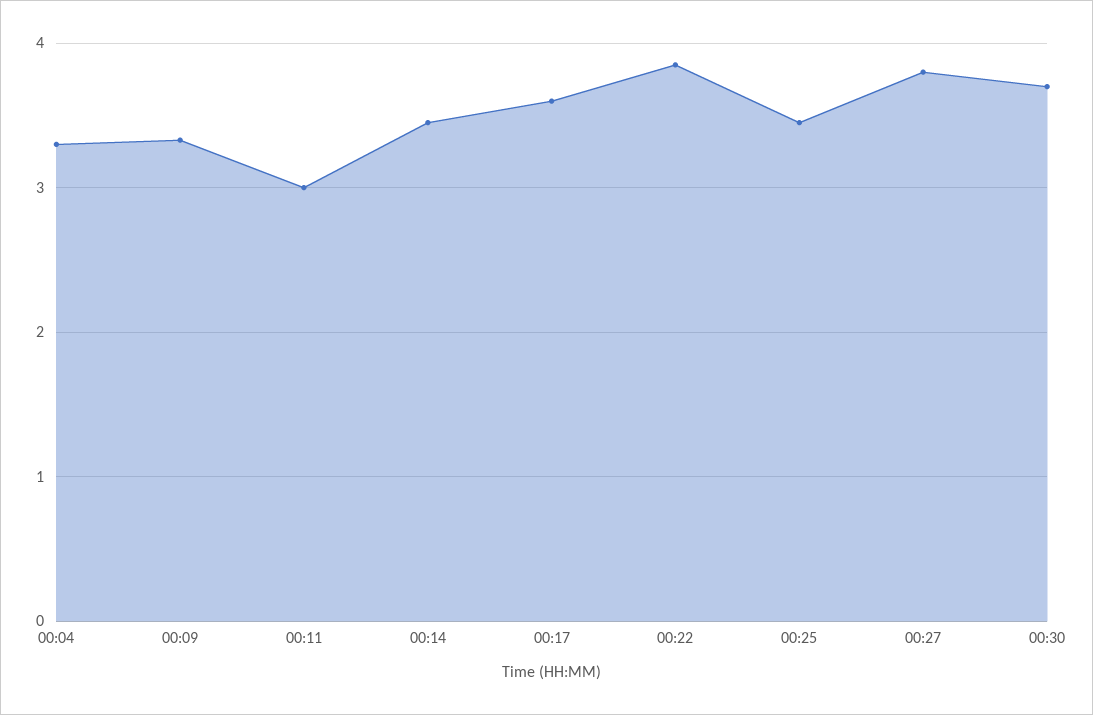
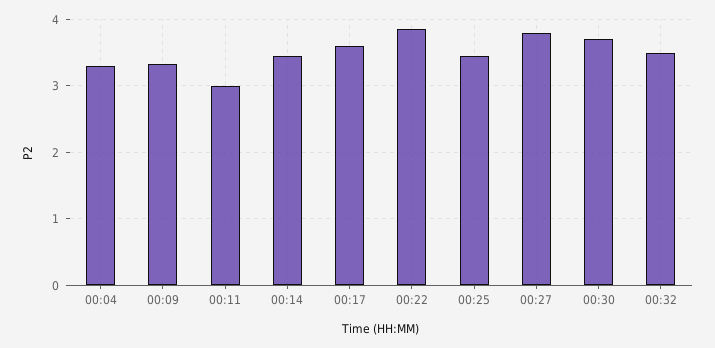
00:32: none -> 3.5

